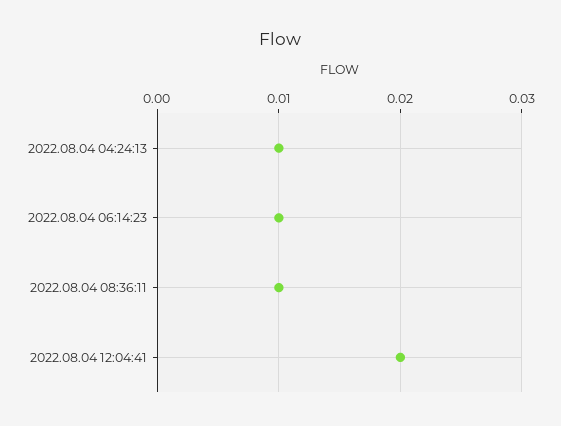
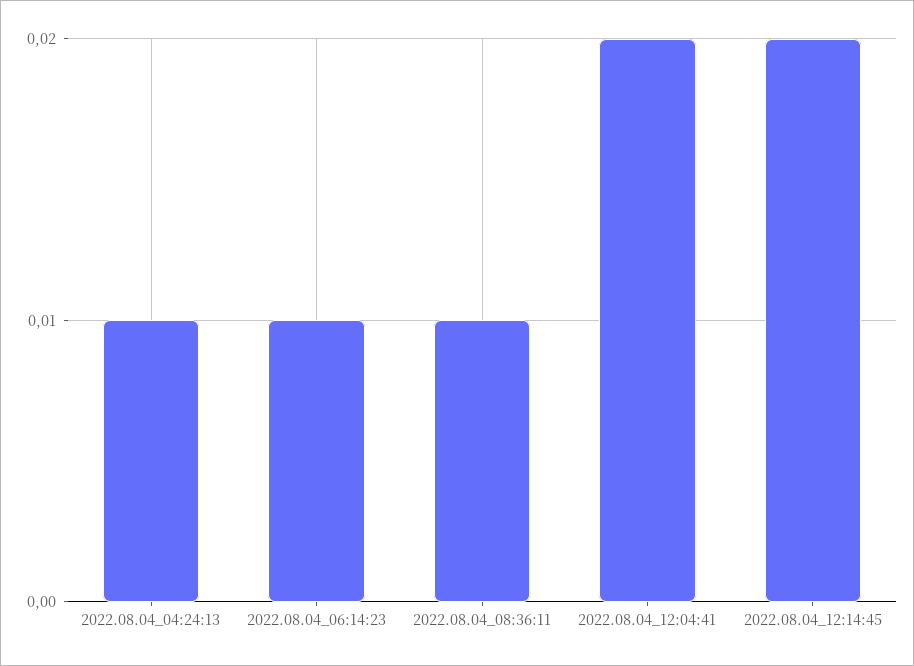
2022.08.04_12:14:45: none -> 0.02

